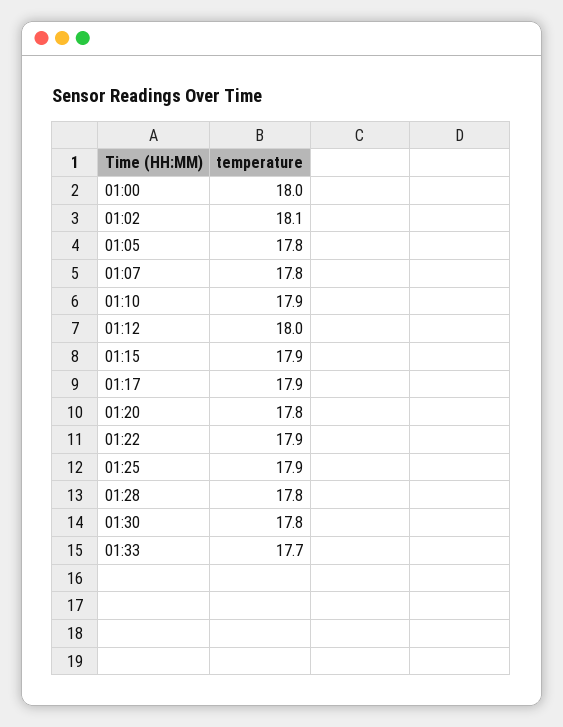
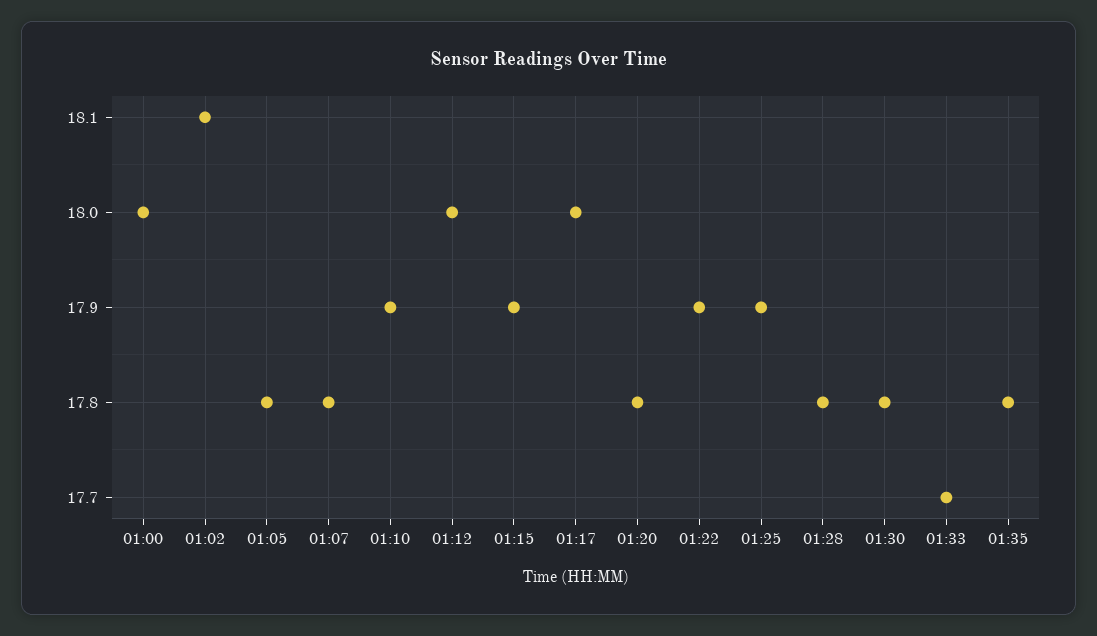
01:17: 17.9 -> 18
01:35: none -> 17.8

